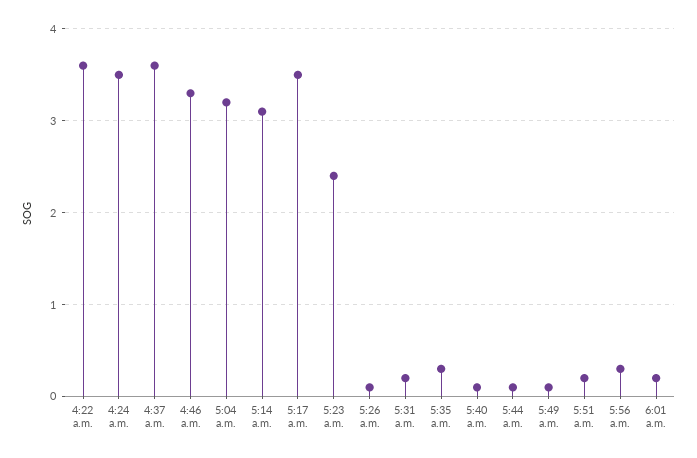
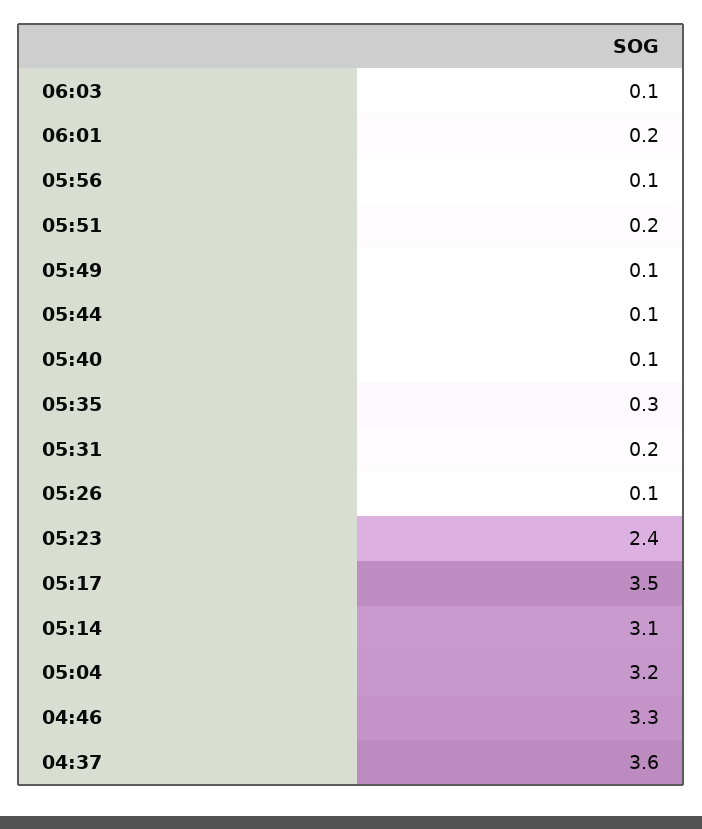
4:22 a.m.: 3.6 -> none
4:24 a.m.: 3.5 -> none
5:56 a.m.: 0.3 -> 0.1
06:03: none -> 0.1

